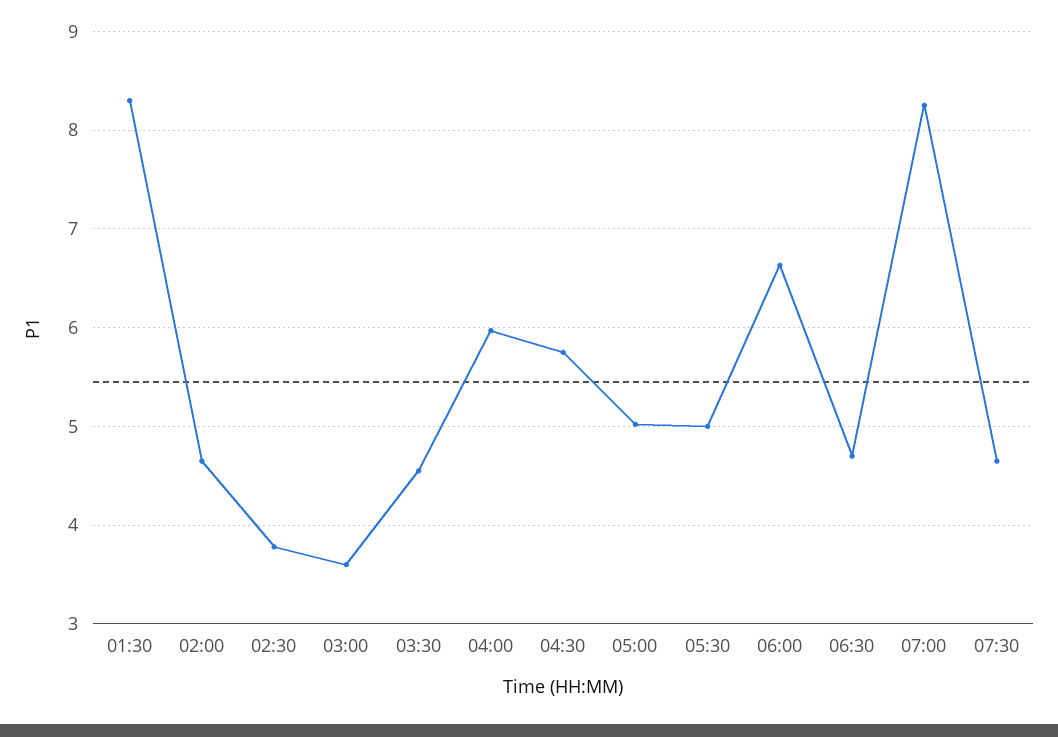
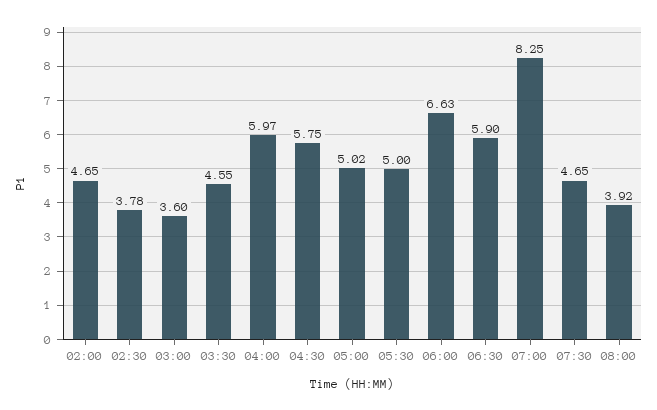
01:30: 8.3 -> none
06:30: 4.7 -> 5.9
08:00: none -> 3.92

